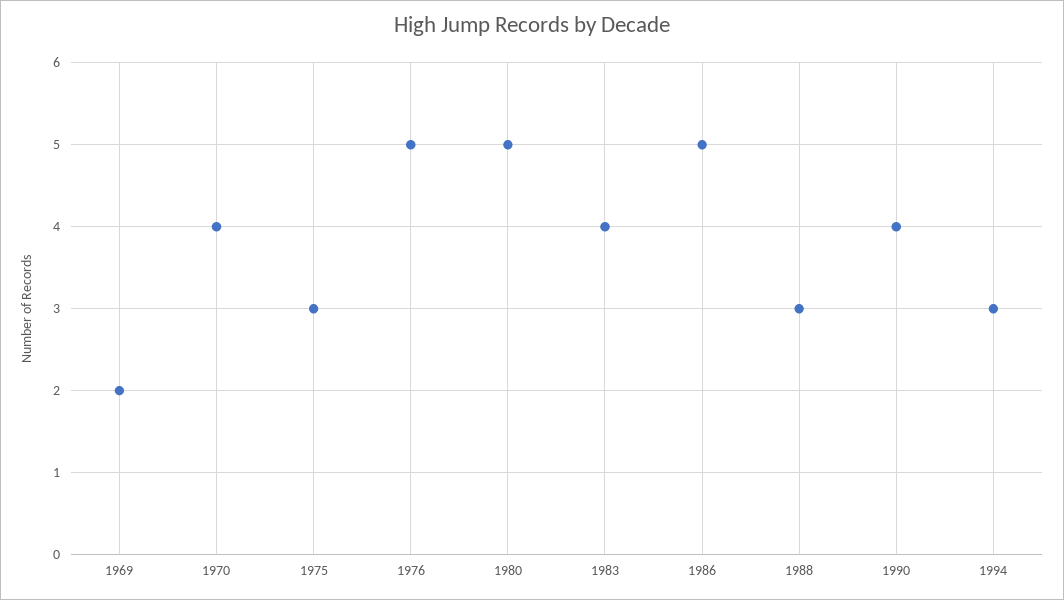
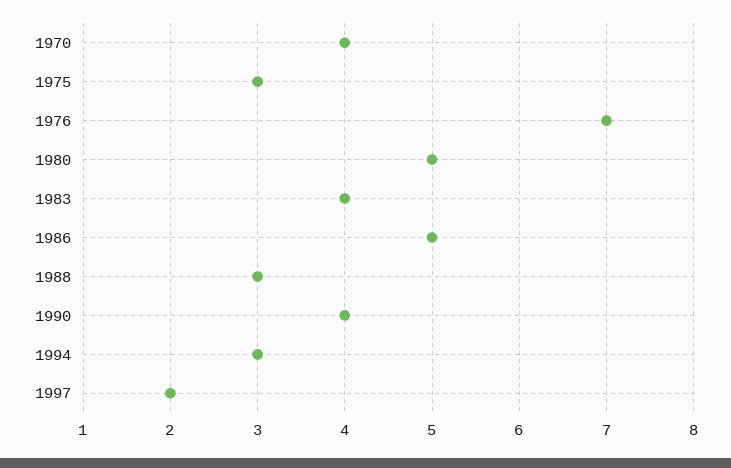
1969: 2 -> none
1976: 5 -> 7
1997: none -> 2

